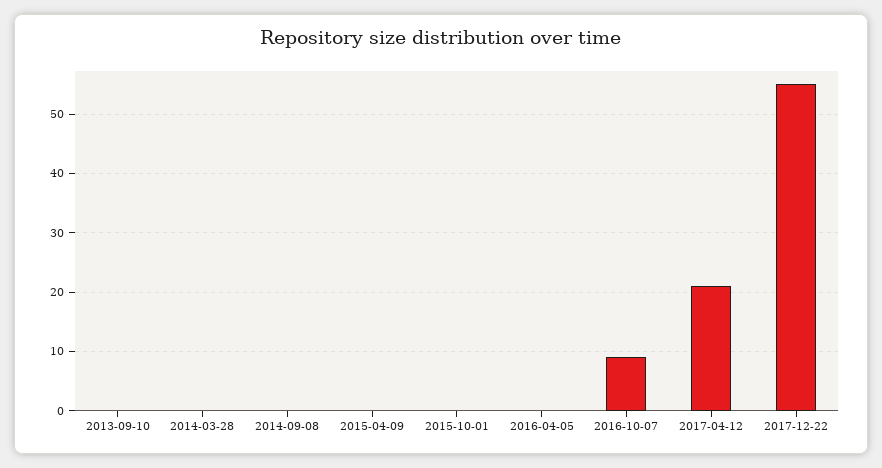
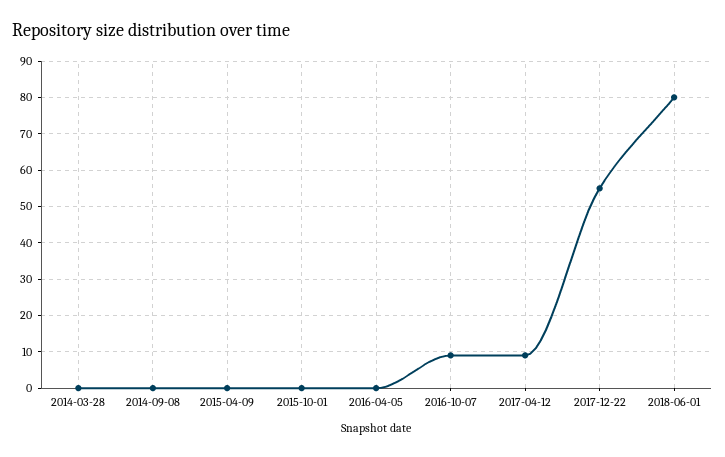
2013-09-10: 0 -> none
2017-04-12: 20 -> 10
2018-06-01: none -> 80

